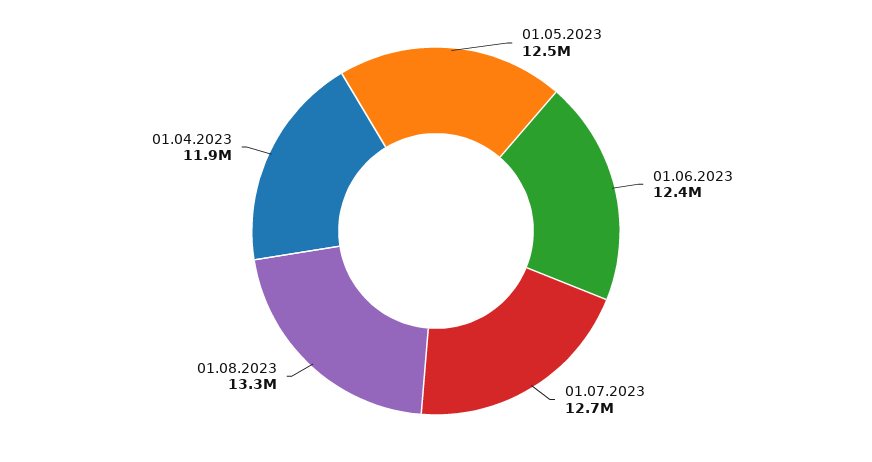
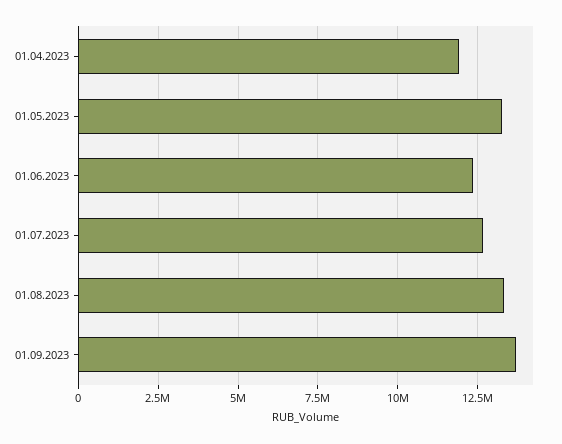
01.05.2023: 12500000 -> 13250000
01.09.2023: none -> 13750000

